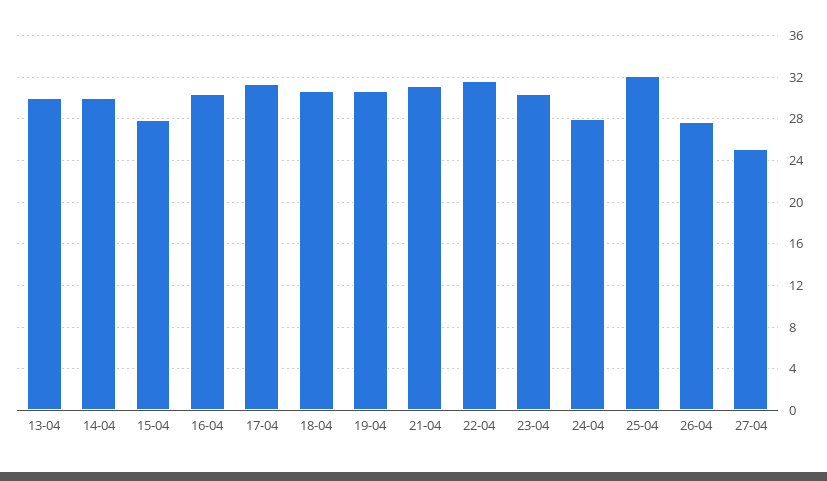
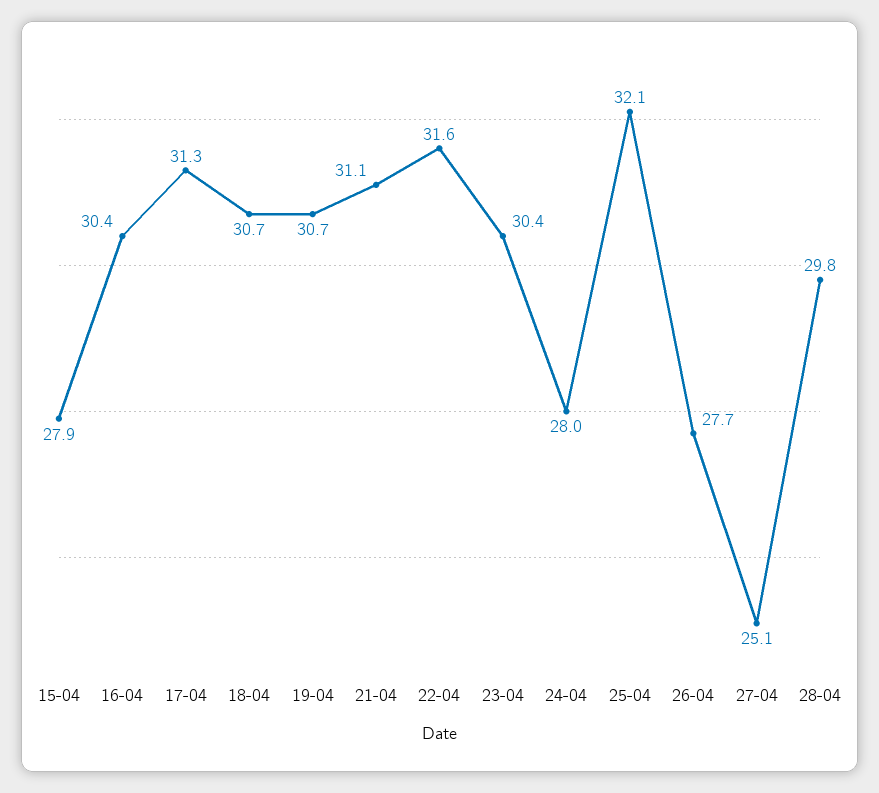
13-04: 30 -> none
14-04: 30 -> none
28-04: none -> 29.8

